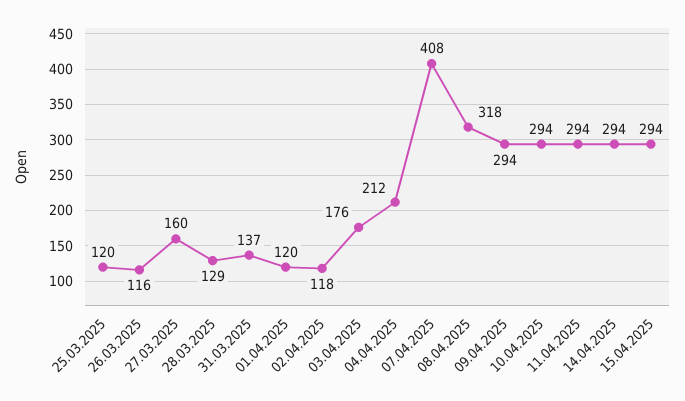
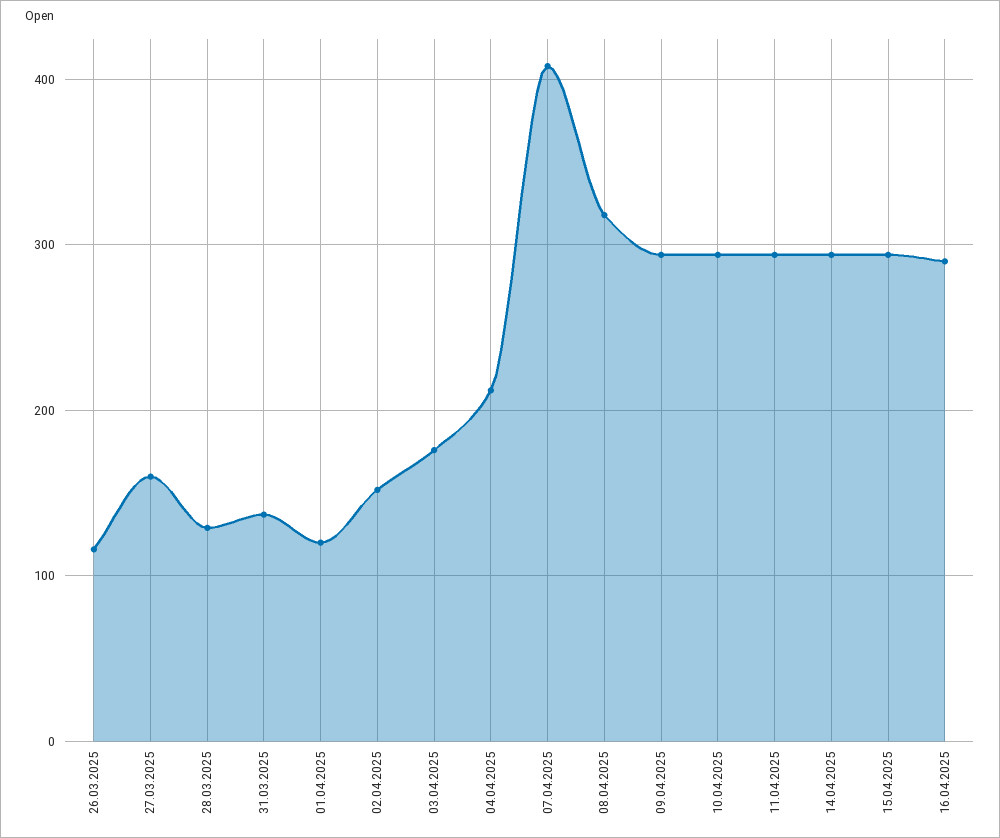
25.03.2025: 120 -> none
02.04.2025: 118 -> 150
16.04.2025: none -> 290

